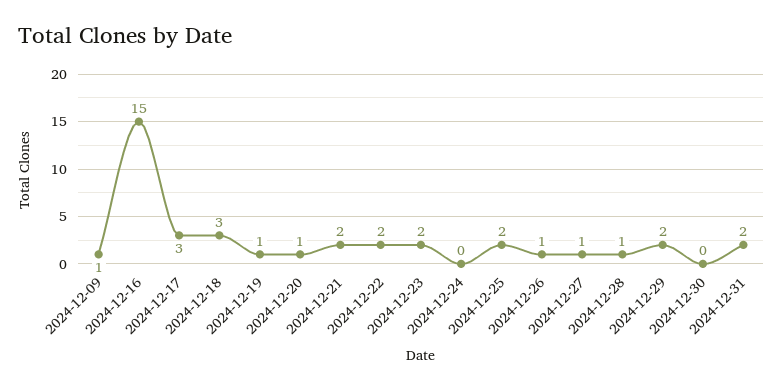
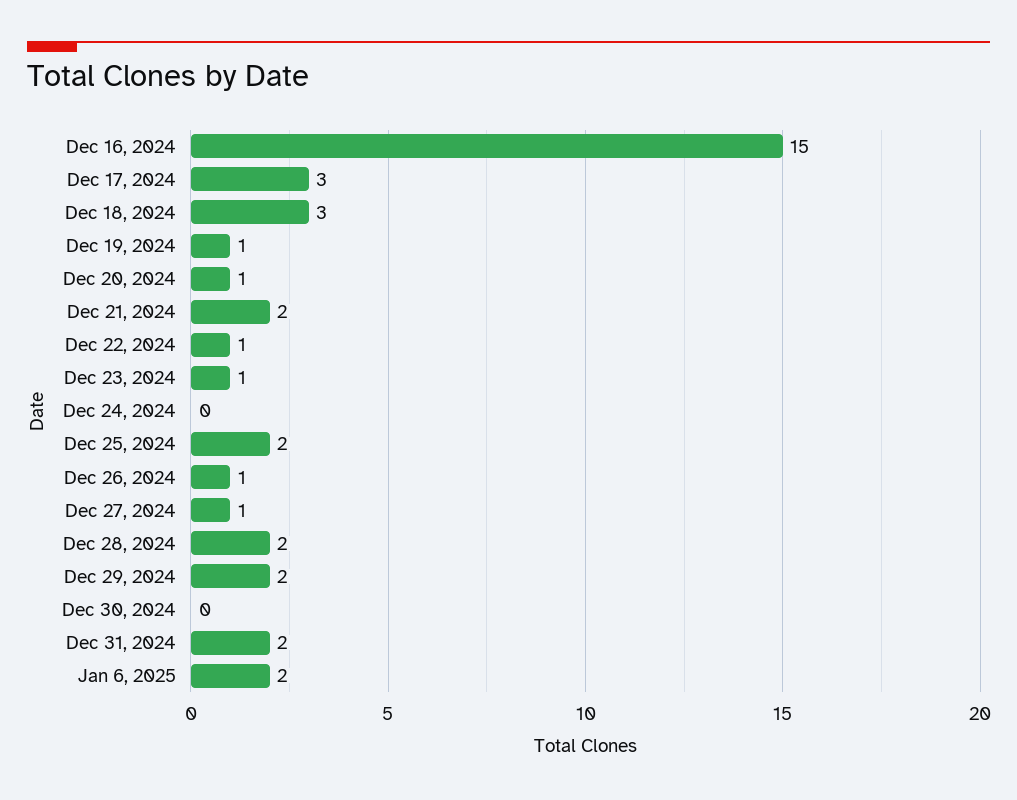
2024-12-09: 1 -> none
2024-12-22: 2 -> 1
2024-12-23: 2 -> 1
2024-12-28: 1 -> 2
Jan 6, 2025: none -> 2

